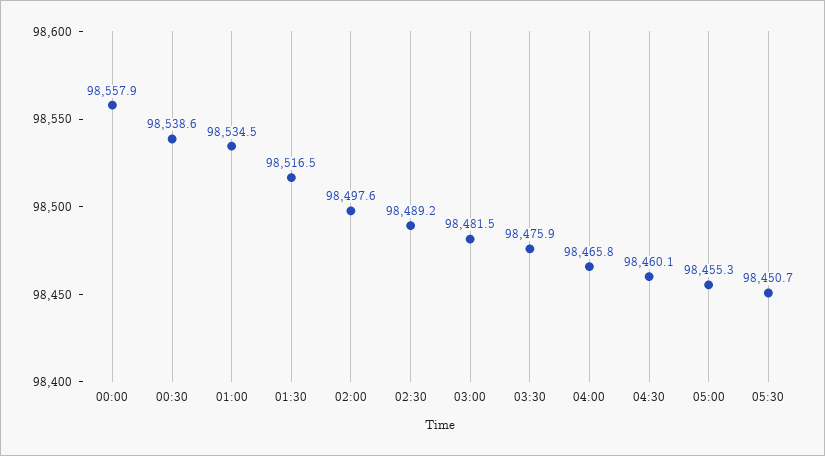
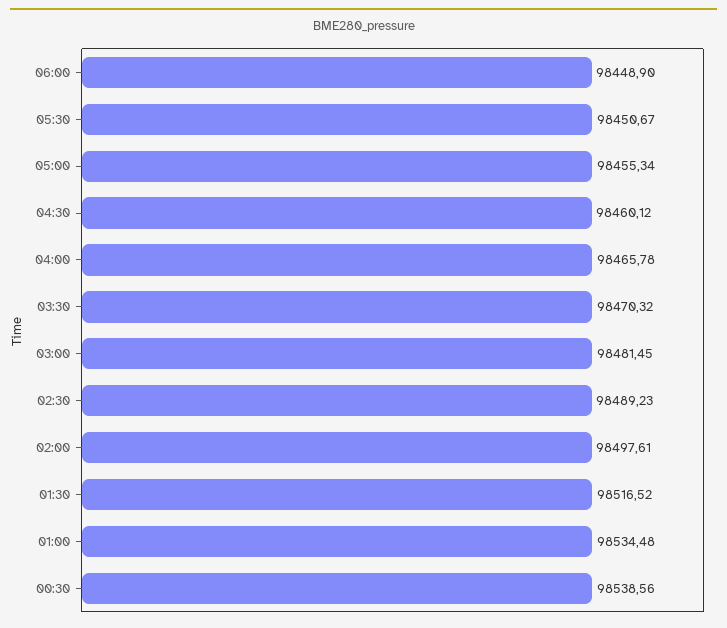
00:00: 98557.9 -> none
03:30: 98475.9 -> 98470.32
06:00: none -> 98448.9

